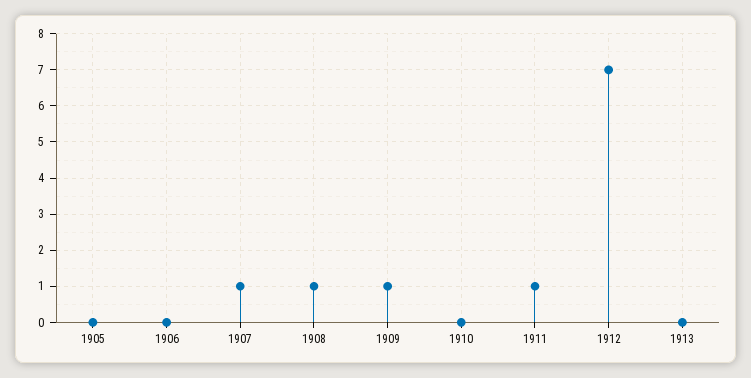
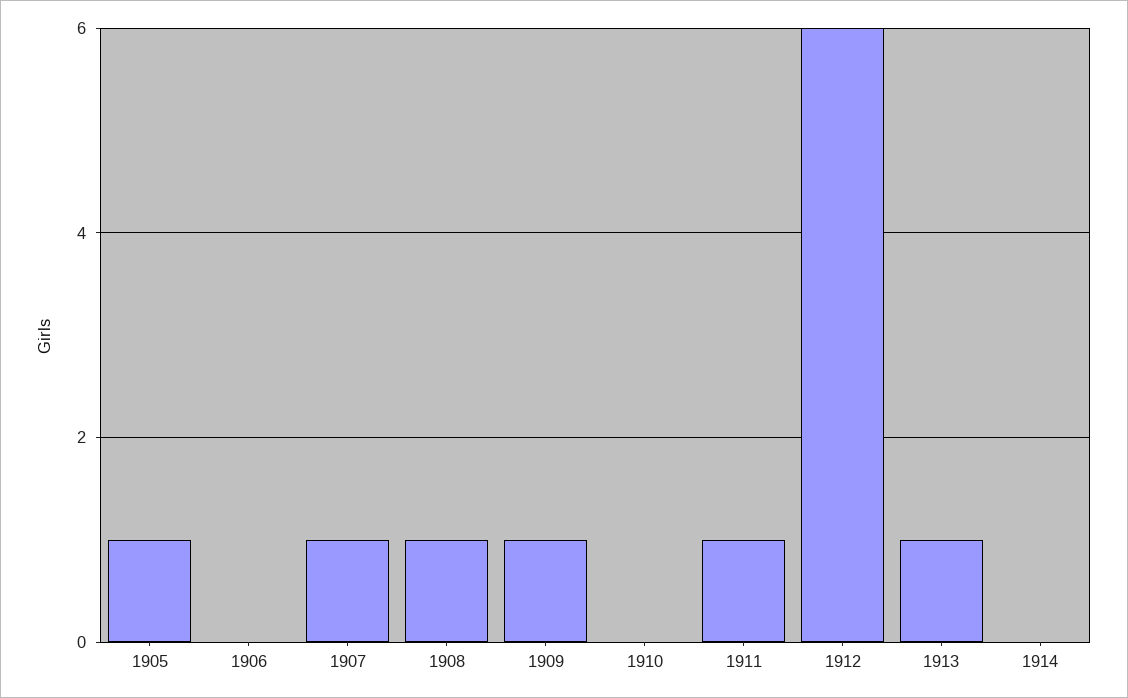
1905: 0 -> 1
1912: 7 -> 6
1913: 0 -> 1
1914: none -> 0

